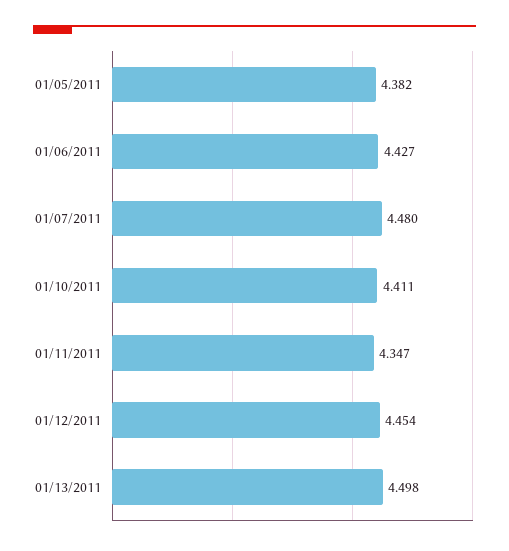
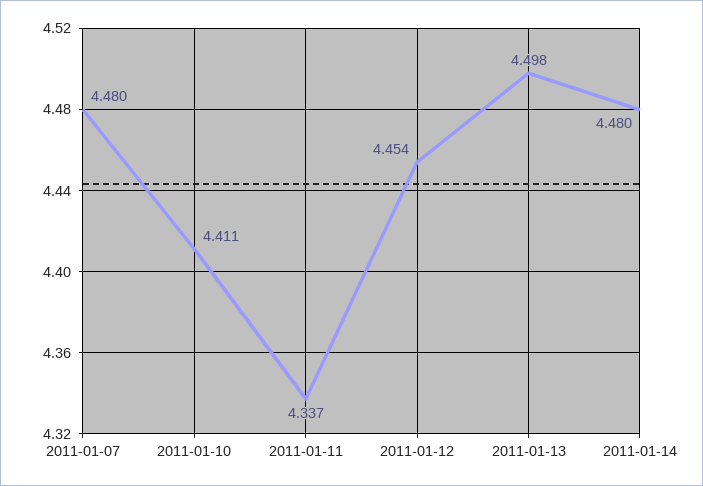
01/05/2011: 4.382 -> none
01/06/2011: 4.427 -> none
01/11/2011: 4.347 -> 4.337
2011-01-14: none -> 4.48

